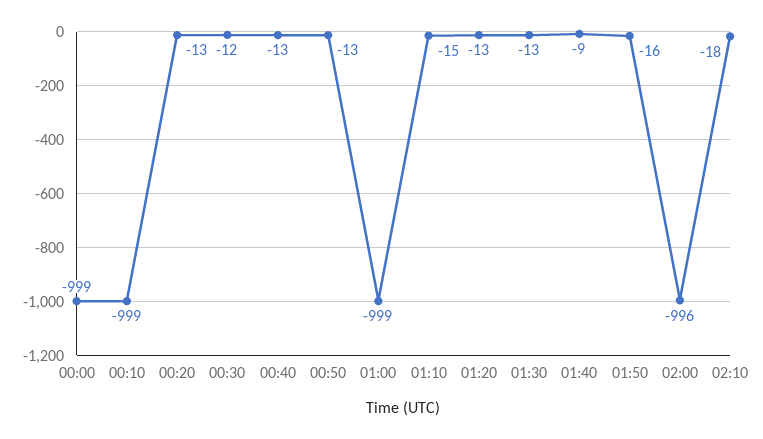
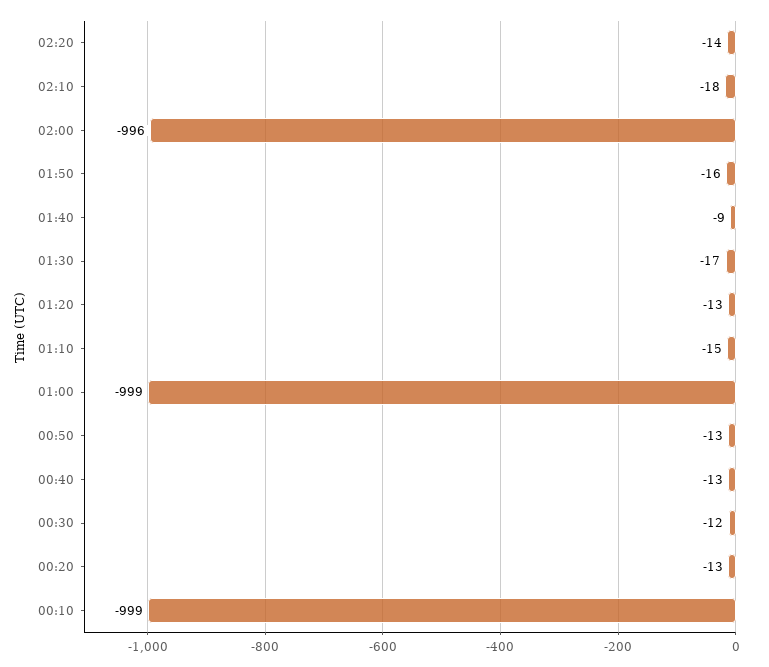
00:00: -999 -> none
01:30: -13 -> -17
02:20: none -> -14

